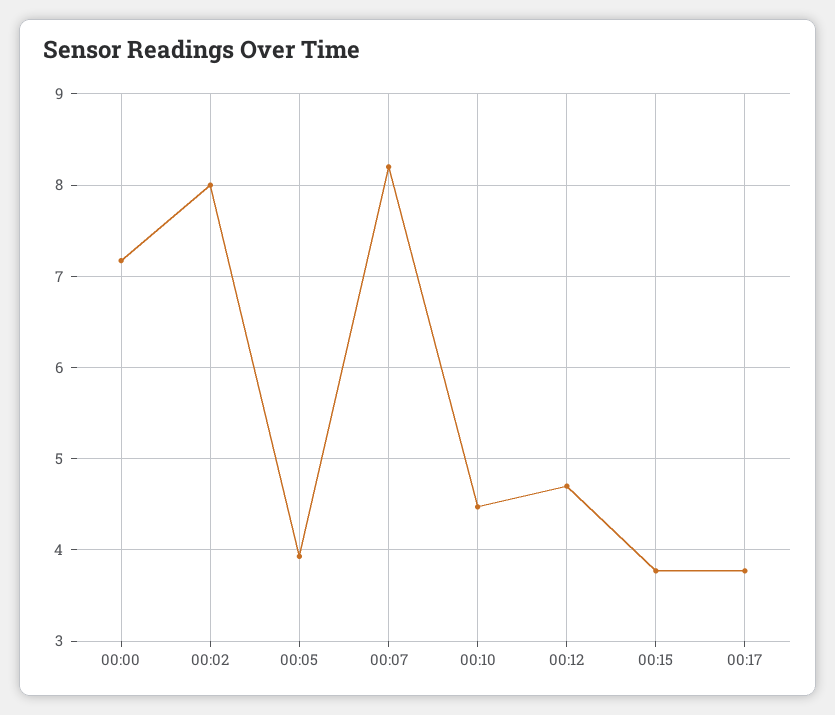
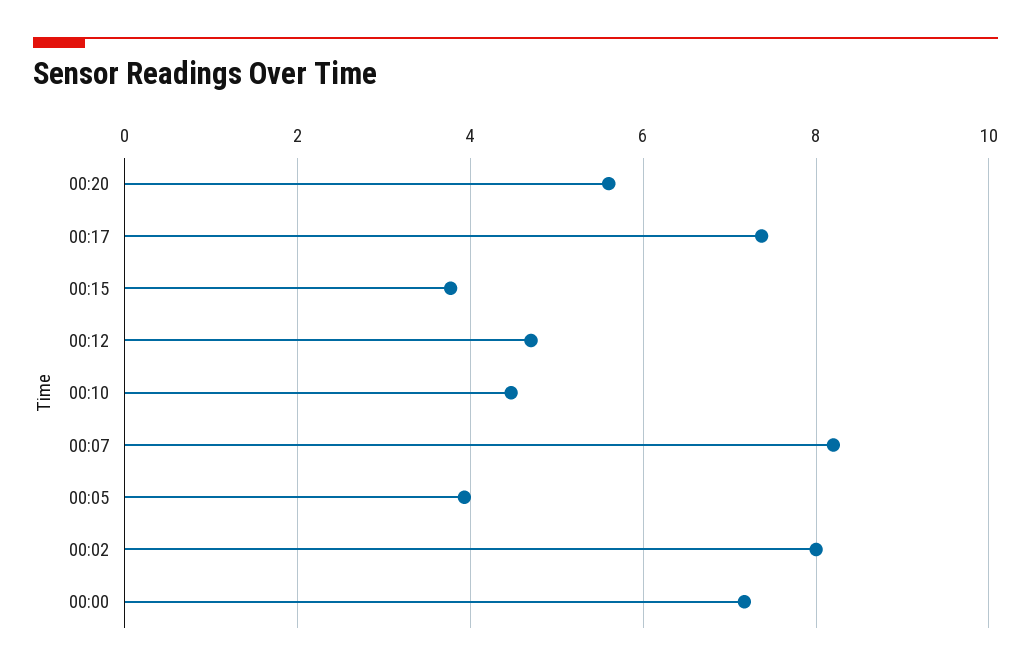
00:17: 3.8 -> 7.4
00:20: none -> 5.6

